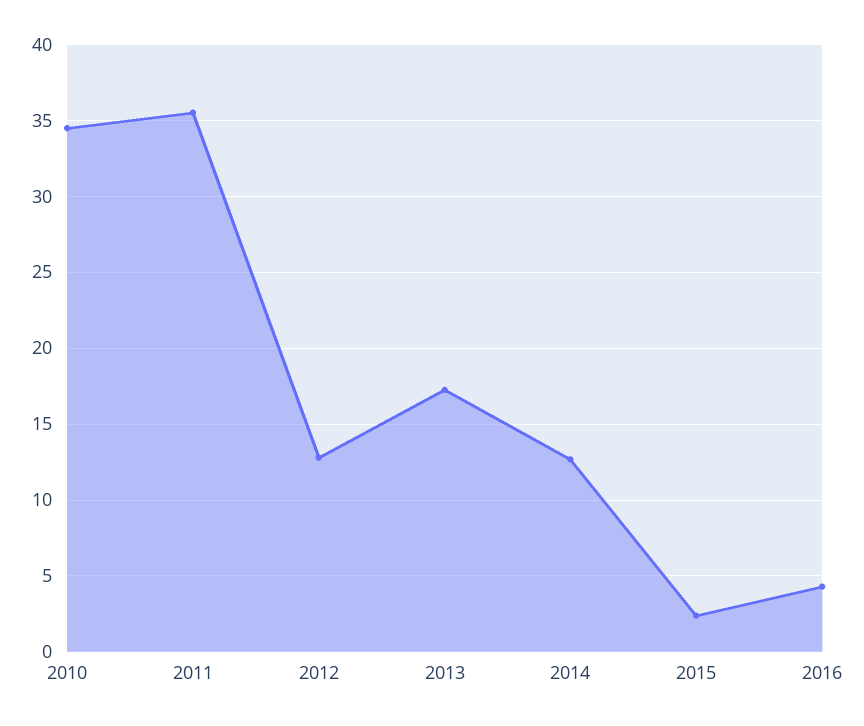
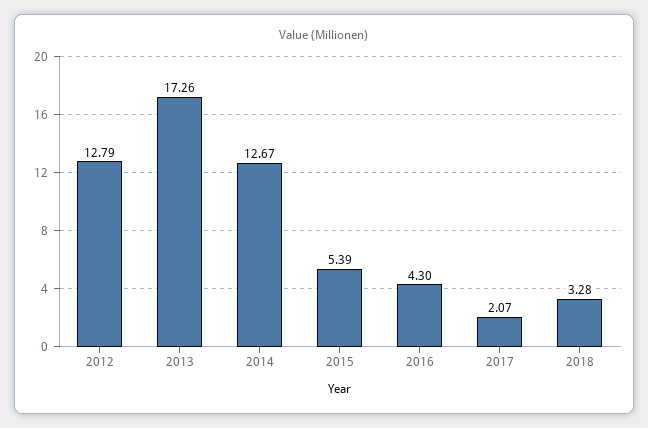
2010: 34.5 -> none
2011: 35.5 -> none
2015: 2.5 -> 5.39
2017: none -> 2.07
2018: none -> 3.28

